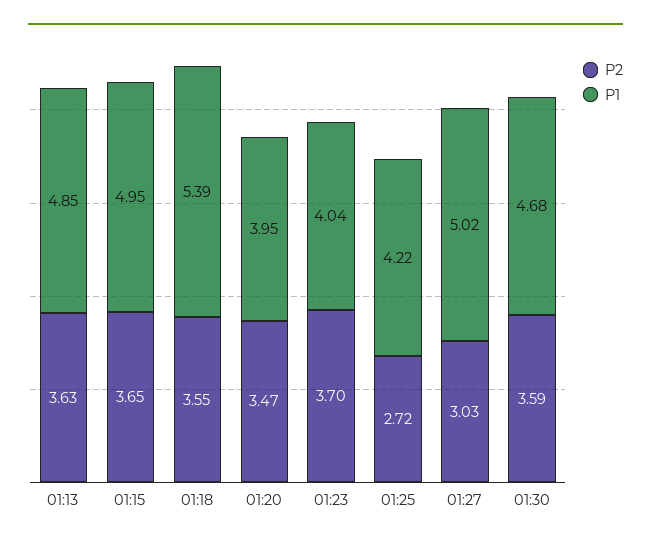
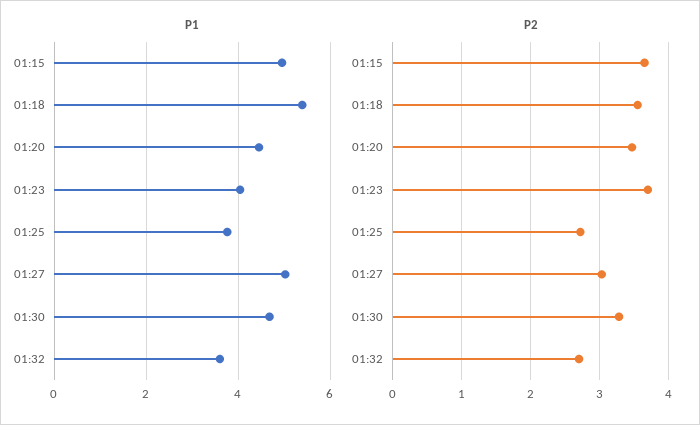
P2, 01:13: 3.63 -> none
P1, 01:13: 4.85 -> none
P1, 01:20: 3.95 -> 4.4
P1, 01:25: 4.22 -> 3.8
P2, 01:30: 3.59 -> 3.3
P1, 01:32: none -> 3.6
P2, 01:32: none -> 2.7

